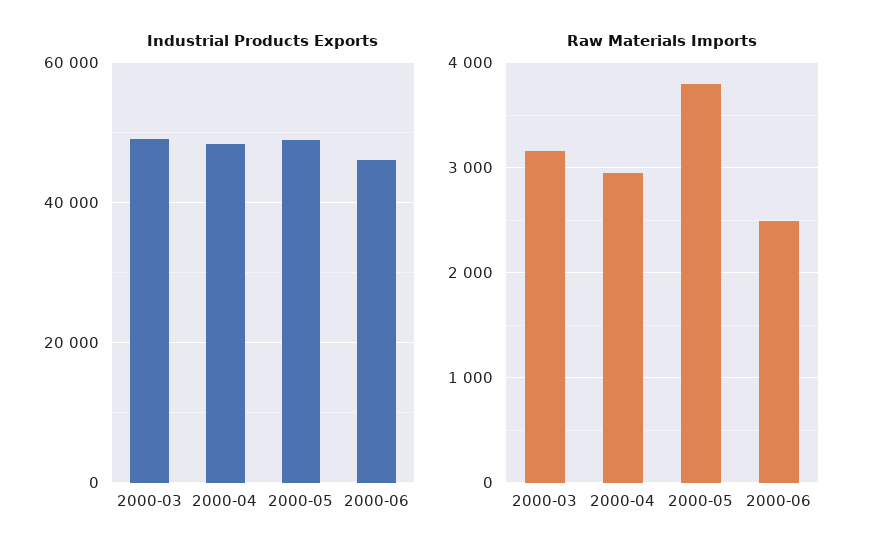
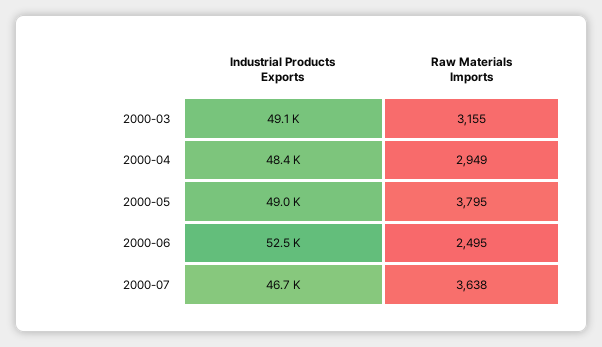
Industrial Products Exports, 2000-06: 46000 -> 52500
Industrial Products Exports, 2000-07: none -> 46700
Raw Materials Imports, 2000-07: none -> 3638

